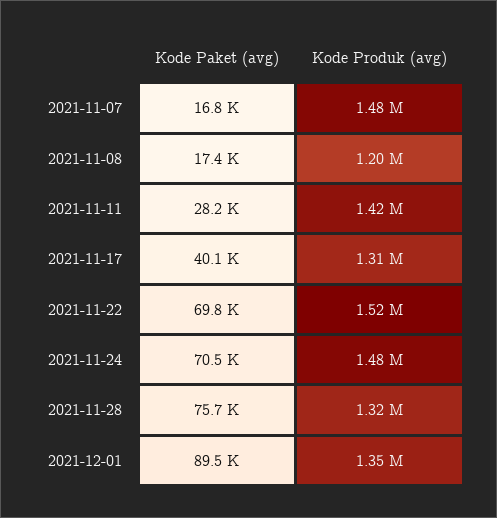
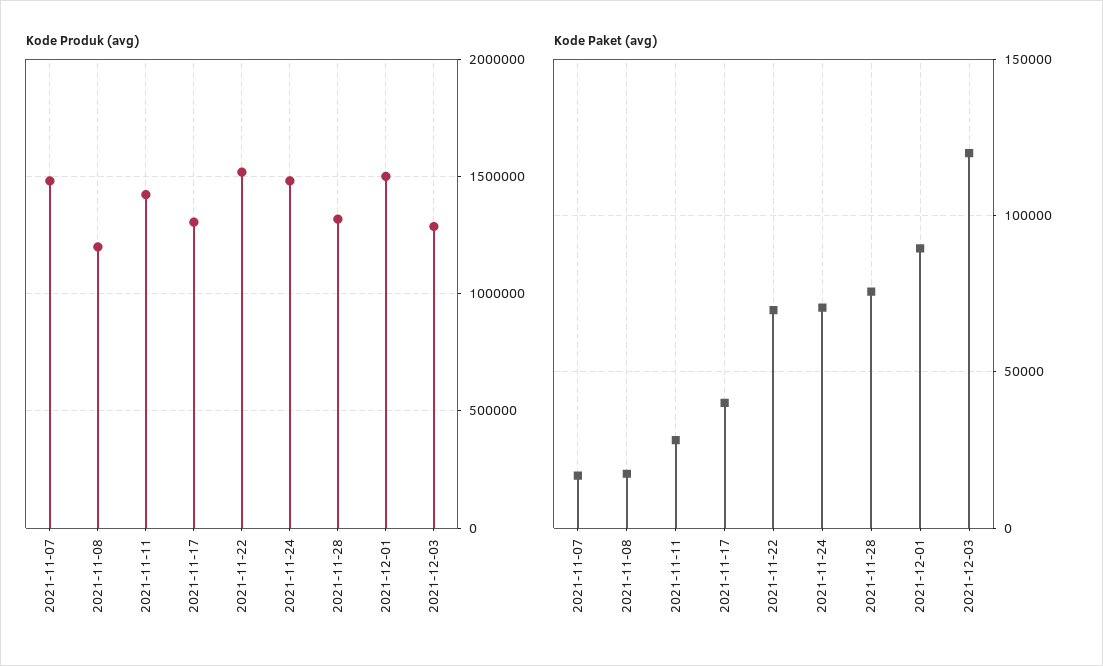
Kode Produk (avg), 2021-12-01: 1350000 -> 1500000
Kode Produk (avg), 2021-12-03: none -> 1300000
Kode Paket (avg), 2021-12-03: none -> 120000

